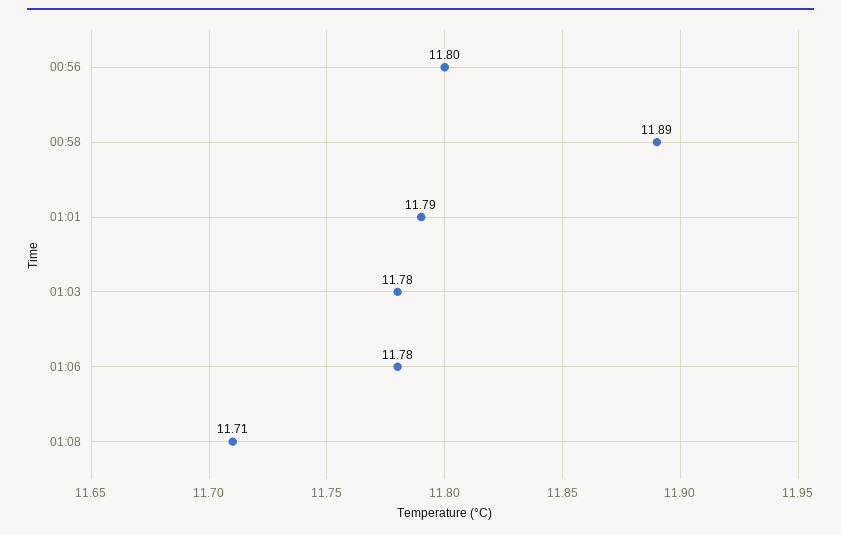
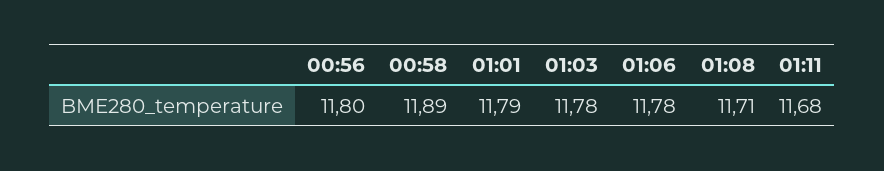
01:11: none -> 11.68

